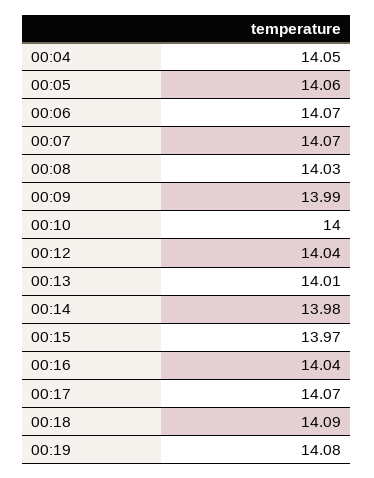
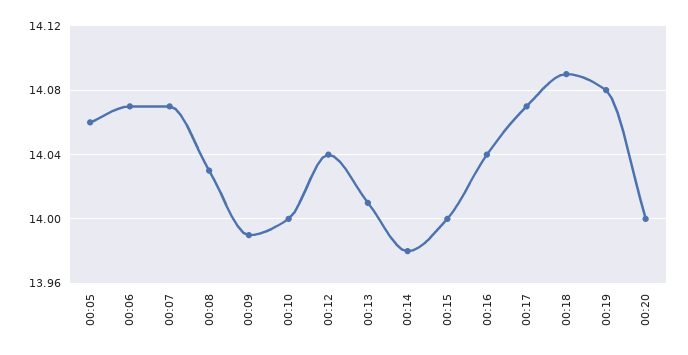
00:04: 14.05 -> none
00:15: 13.97 -> 14
00:20: none -> 14

